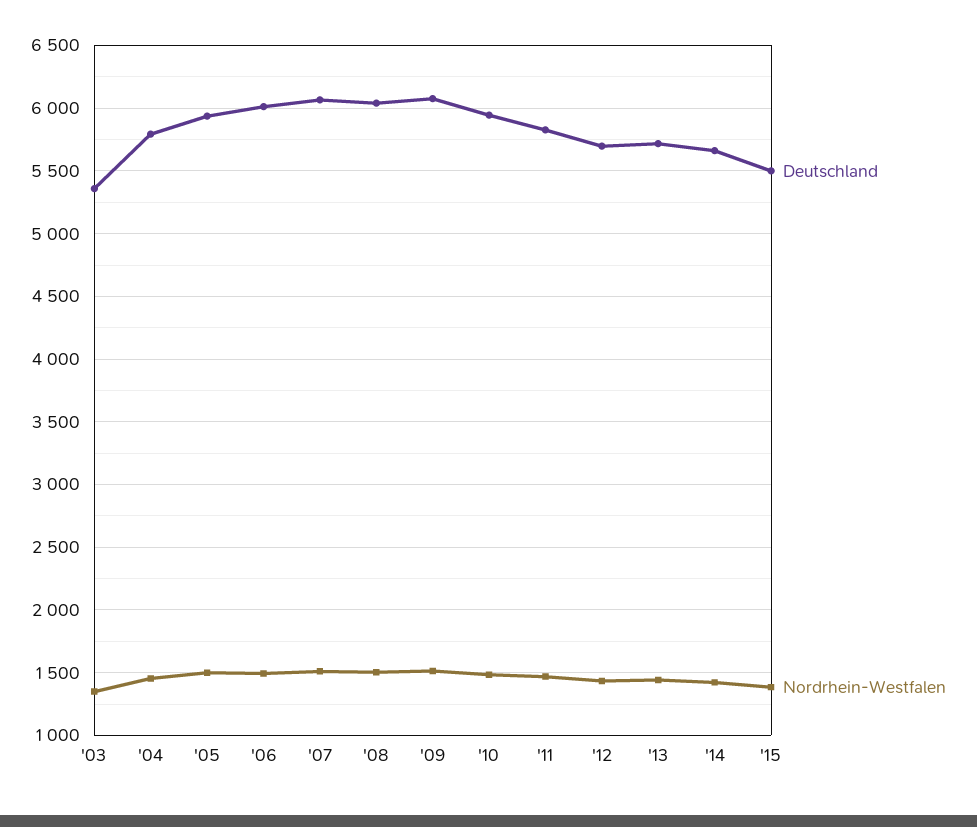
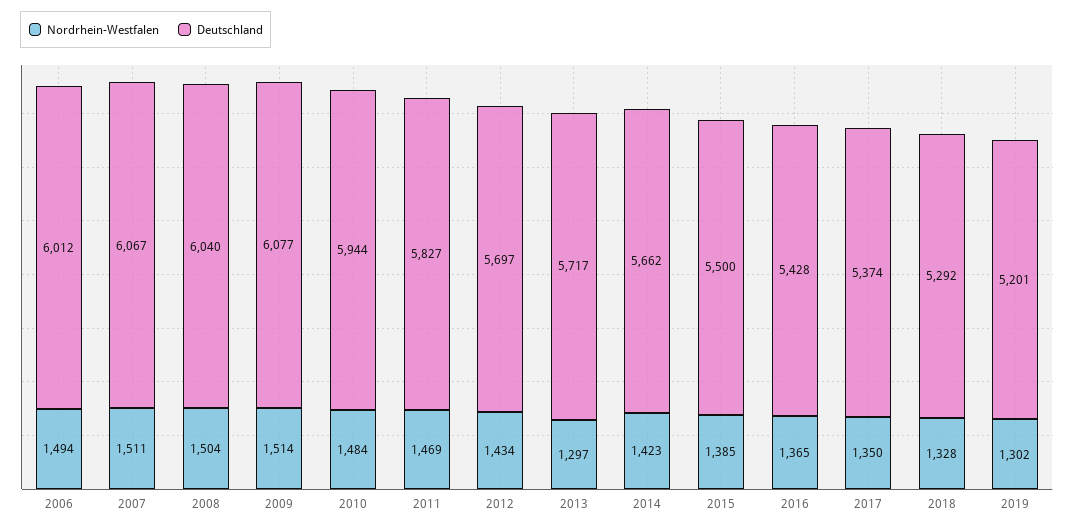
Deutschland, '03: 5350 -> none
Nordrhein-Westfalen, '03: 1350 -> none
Deutschland, '04: 5800 -> none
Nordrhein-Westfalen, '04: 1450 -> none
Deutschland, '05: 5950 -> none
Nordrhein-Westfalen, '05: 1500 -> none
Nordrhein-Westfalen, '13: 1450 -> 1297
Nordrhein-Westfalen, 2016: none -> 1365
Deutschland, 2016: none -> 5428
Nordrhein-Westfalen, 2017: none -> 1350
Deutschland, 2017: none -> 5374
Nordrhein-Westfalen, 2018: none -> 1328
Deutschland, 2018: none -> 5292
Nordrhein-Westfalen, 2019: none -> 1302
Deutschland, 2019: none -> 5201

